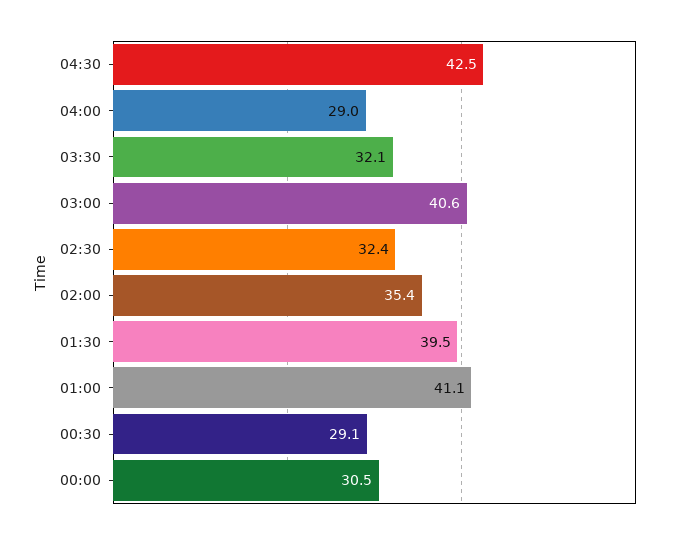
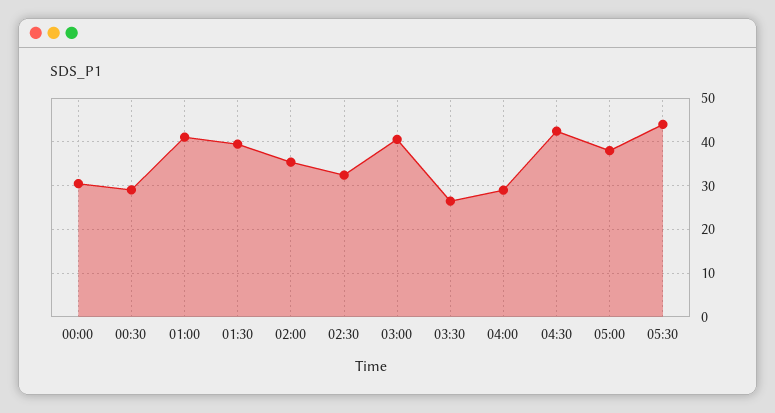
03:30: 32.1 -> 26
05:00: none -> 38
05:30: none -> 44

